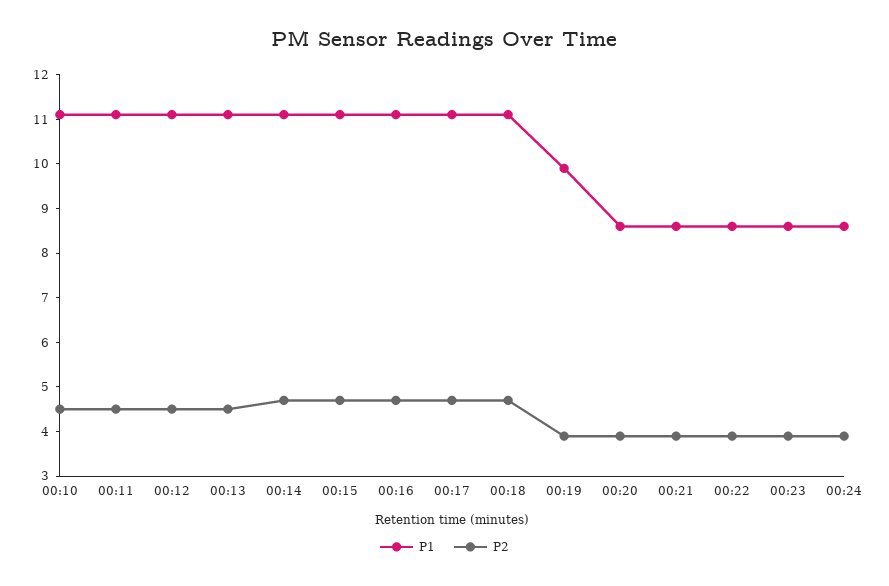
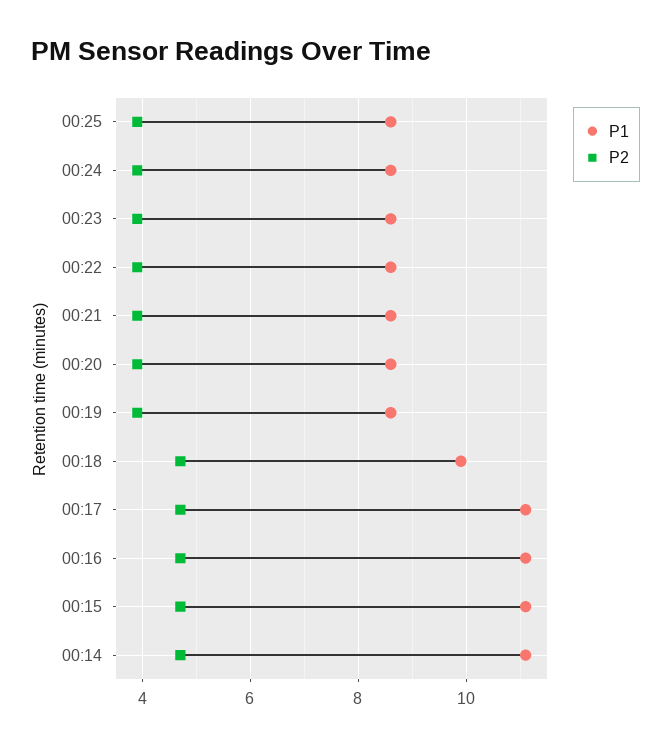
P1, 00:10: 11 -> none
P2, 00:10: 4.5 -> none
P1, 00:11: 11 -> none
P2, 00:11: 4.5 -> none
P1, 00:12: 11 -> none
P2, 00:12: 4.5 -> none
P1, 00:13: 11 -> none
P2, 00:13: 4.5 -> none
P1, 00:18: 11 -> 10
P1, 00:19: 10 -> 8.5
P1, 00:25: none -> 8.5
P2, 00:25: none -> 4

